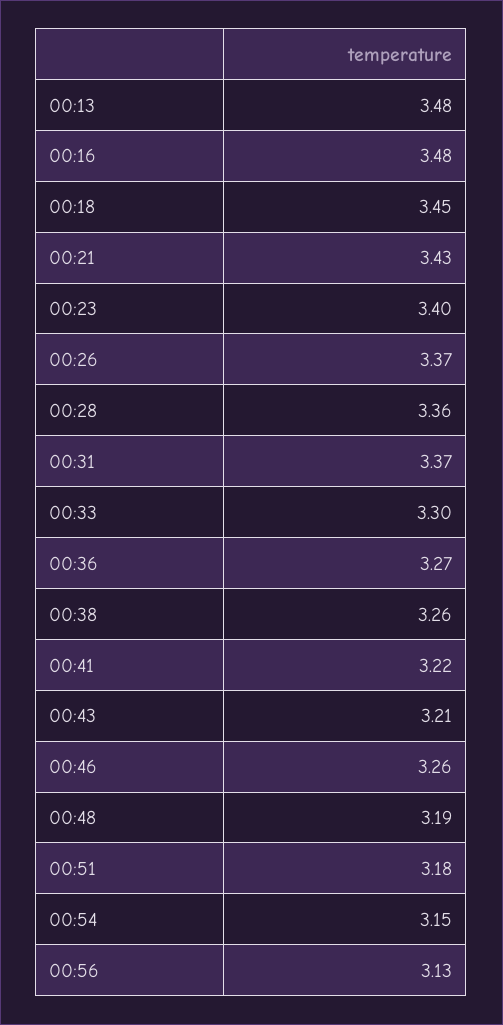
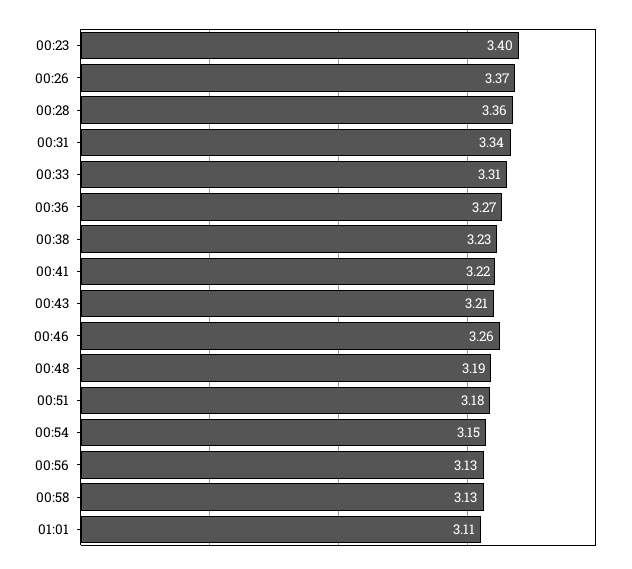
00:13: 3.48 -> none
00:16: 3.48 -> none
00:18: 3.45 -> none
00:21: 3.43 -> none
00:31: 3.37 -> 3.34
00:33: 3.3 -> 3.31
00:38: 3.26 -> 3.23
00:58: none -> 3.13
01:01: none -> 3.11

